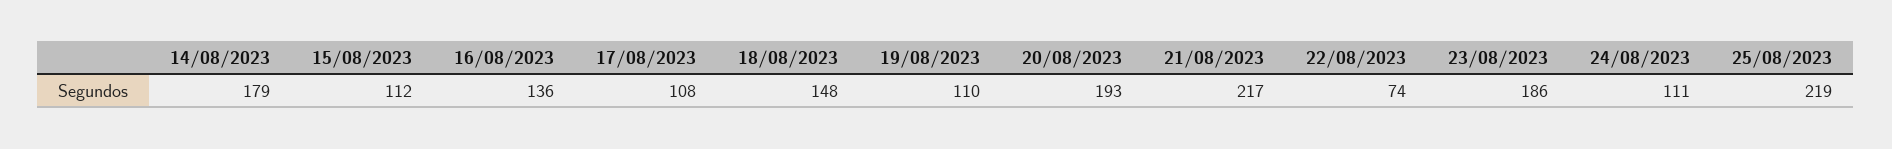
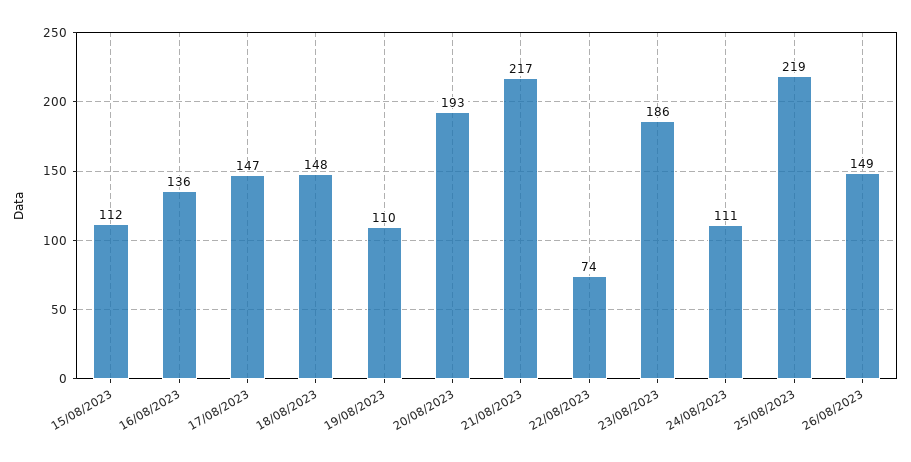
14/08/2023: 179 -> none
17/08/2023: 108 -> 147
26/08/2023: none -> 149

